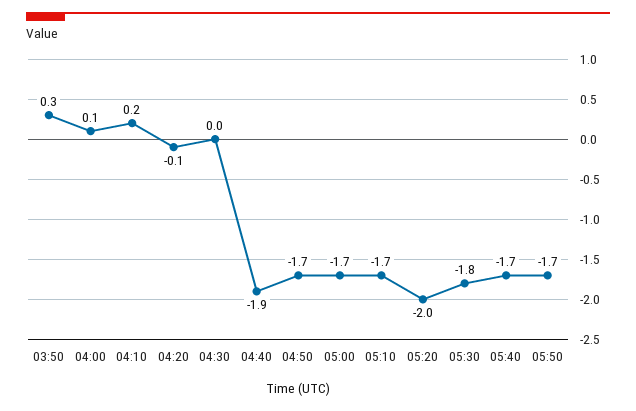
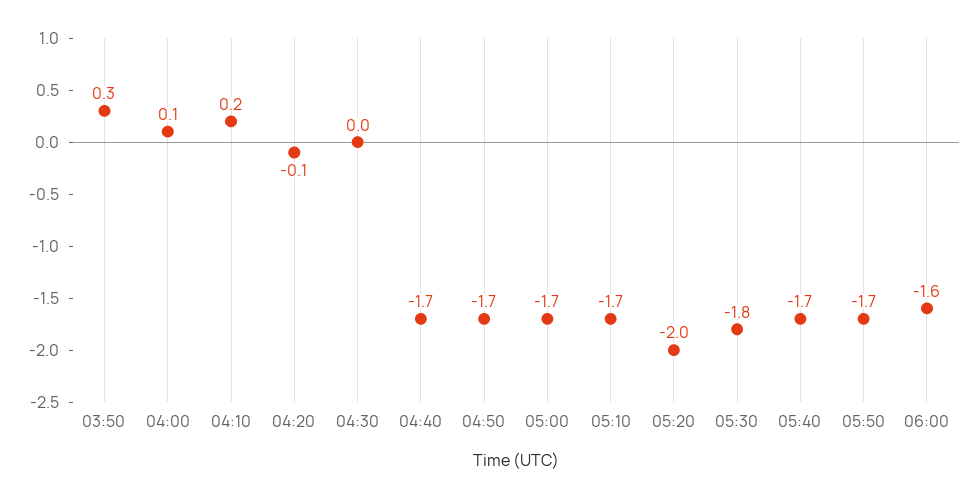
04:40: -1.9 -> -1.7
06:00: none -> -1.6

